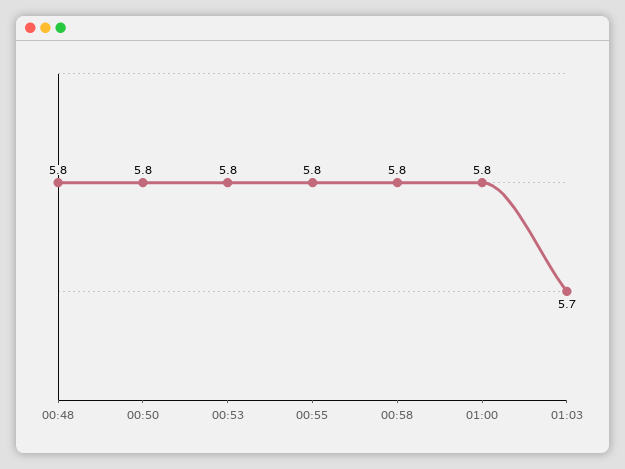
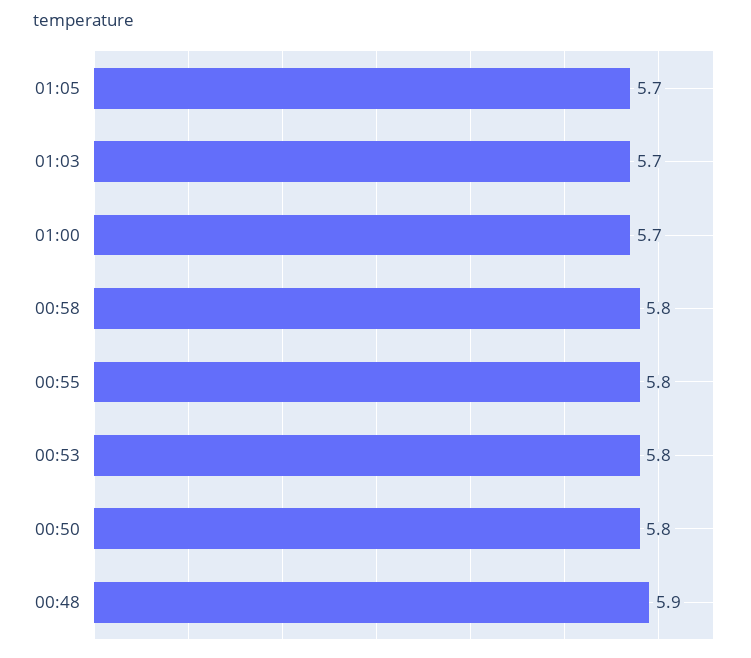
00:48: 5.8 -> 5.9
01:00: 5.8 -> 5.7
01:05: none -> 5.7

